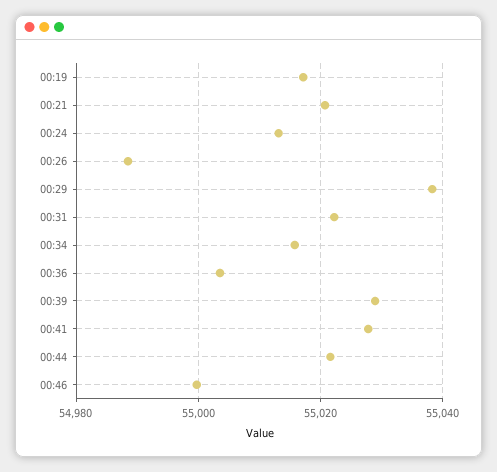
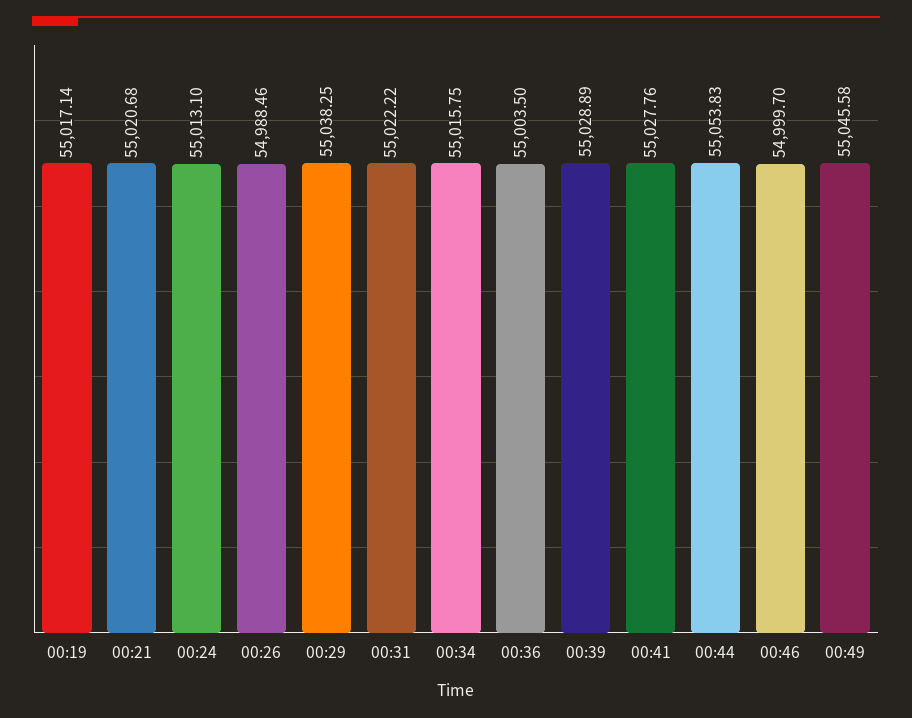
00:44: 55022 -> 55053.83
00:49: none -> 55045.58

